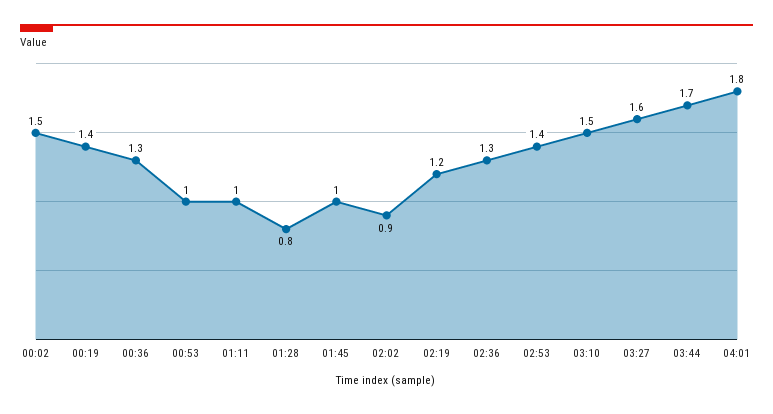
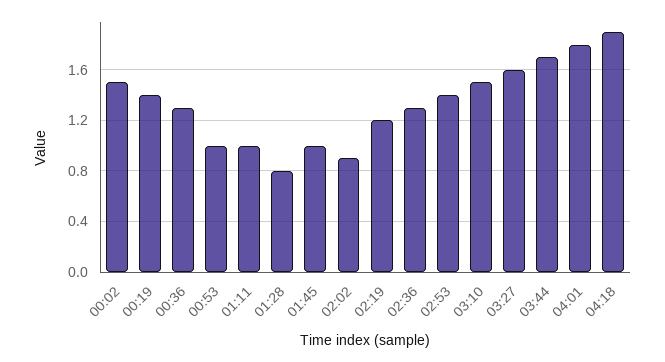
04:18: none -> 1.9

